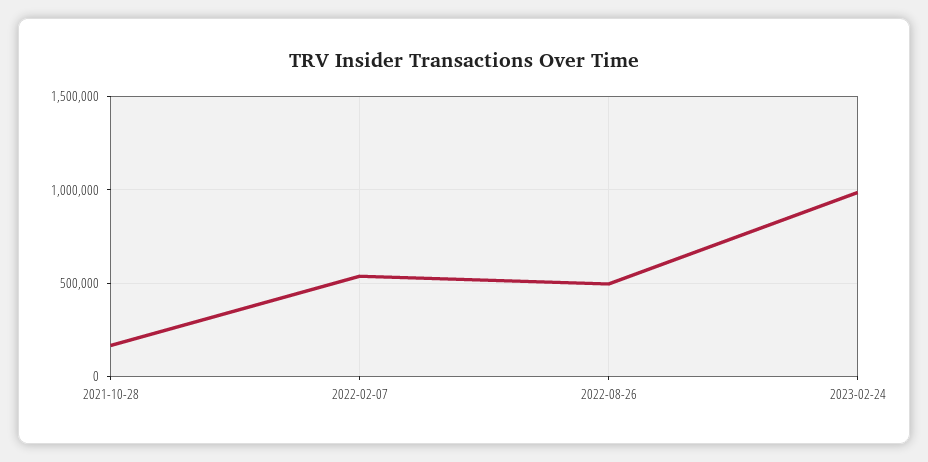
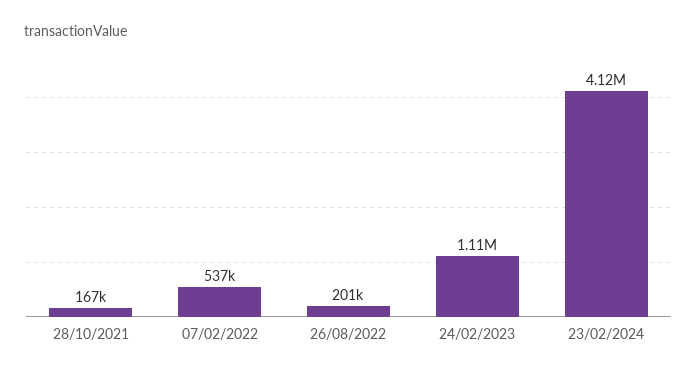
2022-08-26: 500000 -> 201000
2023-02-24: 1000000 -> 1110000
23/02/2024: none -> 4120000

